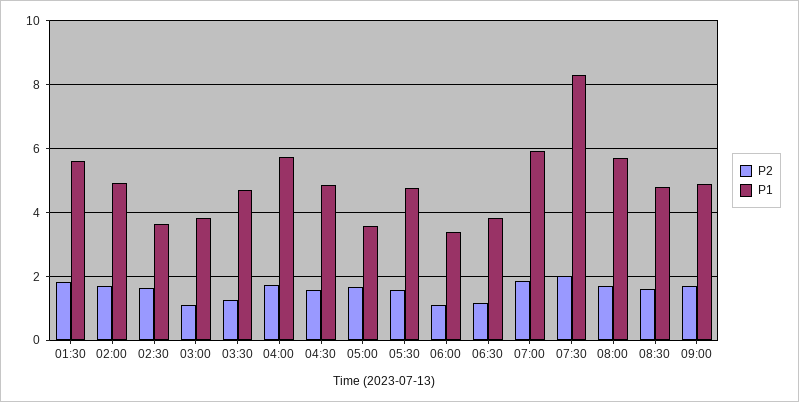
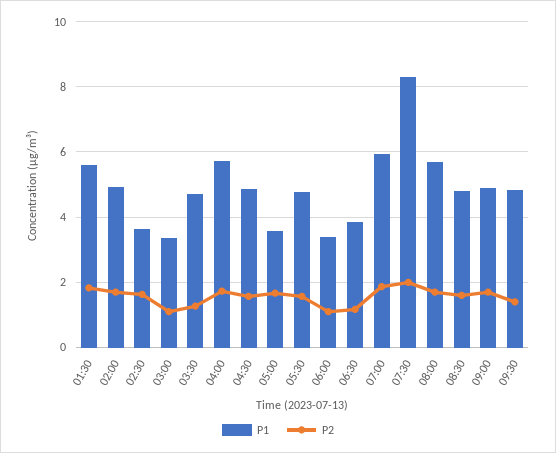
P1, 03:00: 3.8 -> 3.4
P1, 09:30: none -> 4.8
P2, 09:30: none -> 1.4

